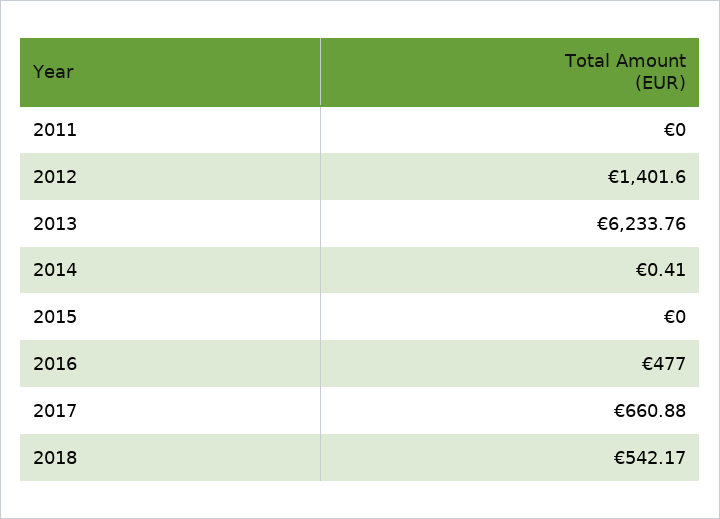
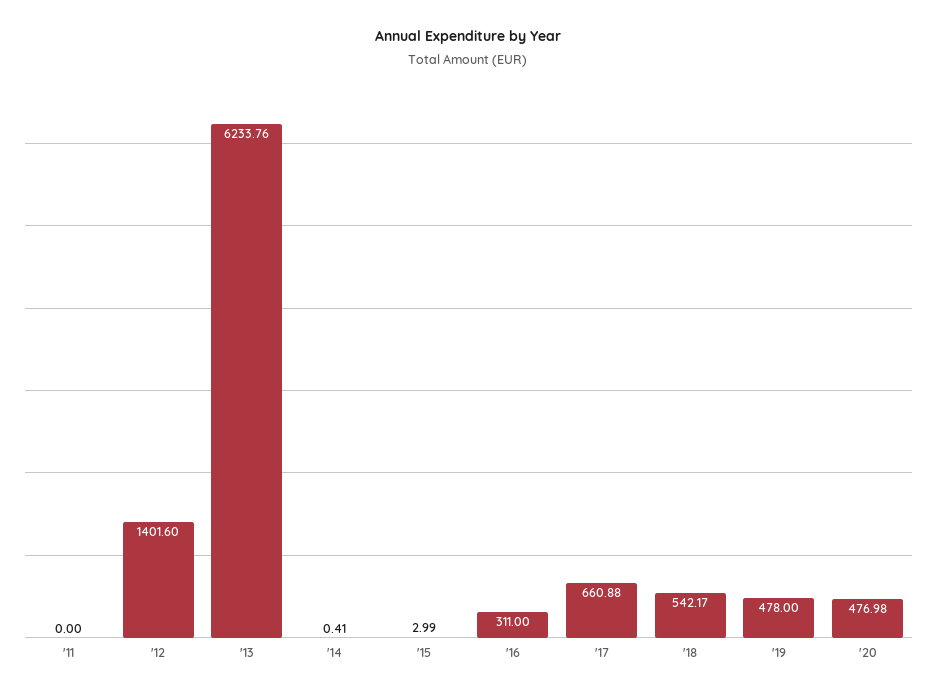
2015: 0 -> 2.99
2016: 477 -> 311
'19: none -> 478
'20: none -> 476.98

